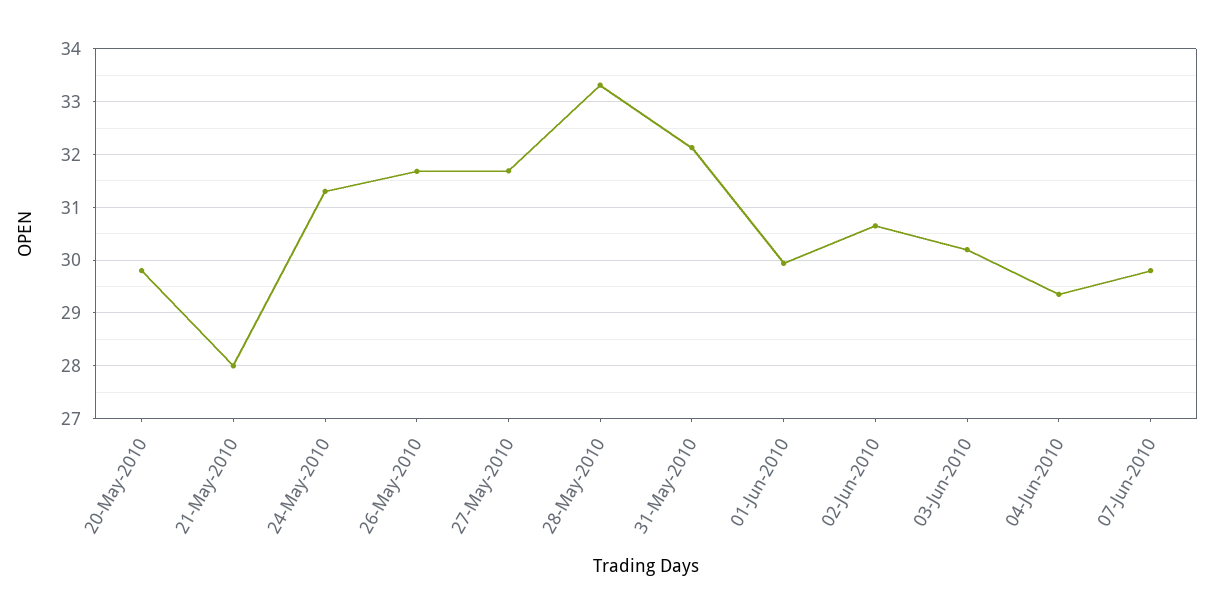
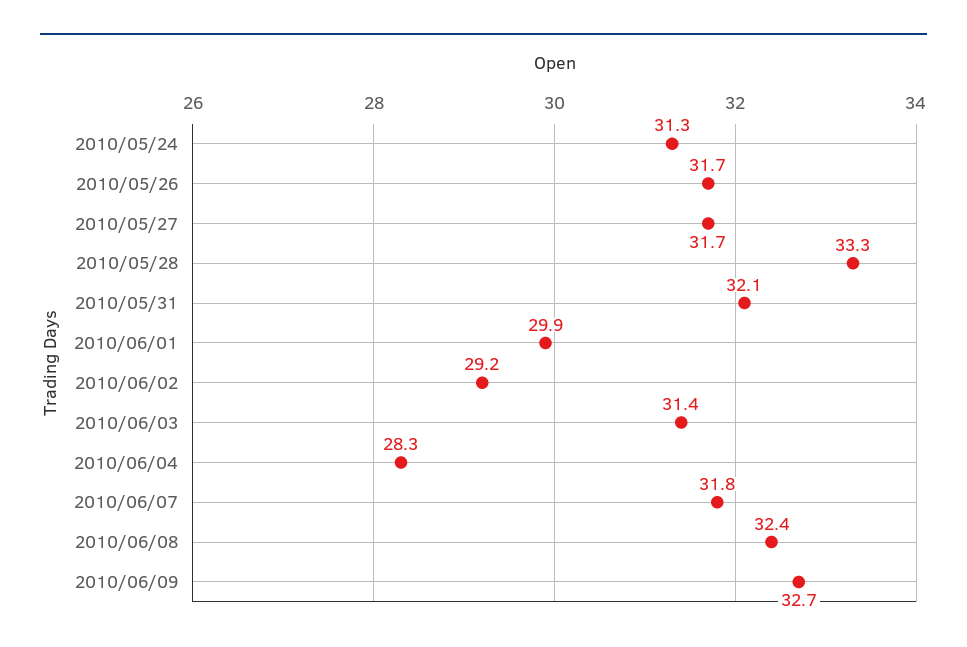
20-May-2010: 29.8 -> none
21-May-2010: 28 -> none
02-Jun-2010: 30.6 -> 29.2
03-Jun-2010: 30.2 -> 31.4
04-Jun-2010: 29.4 -> 28.3
07-Jun-2010: 29.8 -> 31.8
2010/06/08: none -> 32.4
2010/06/09: none -> 32.7

